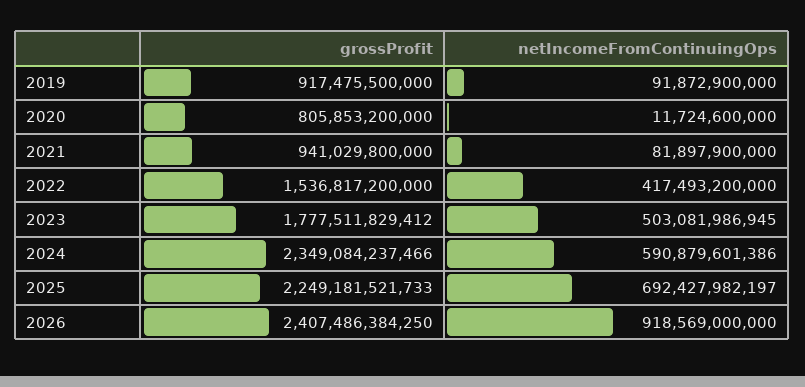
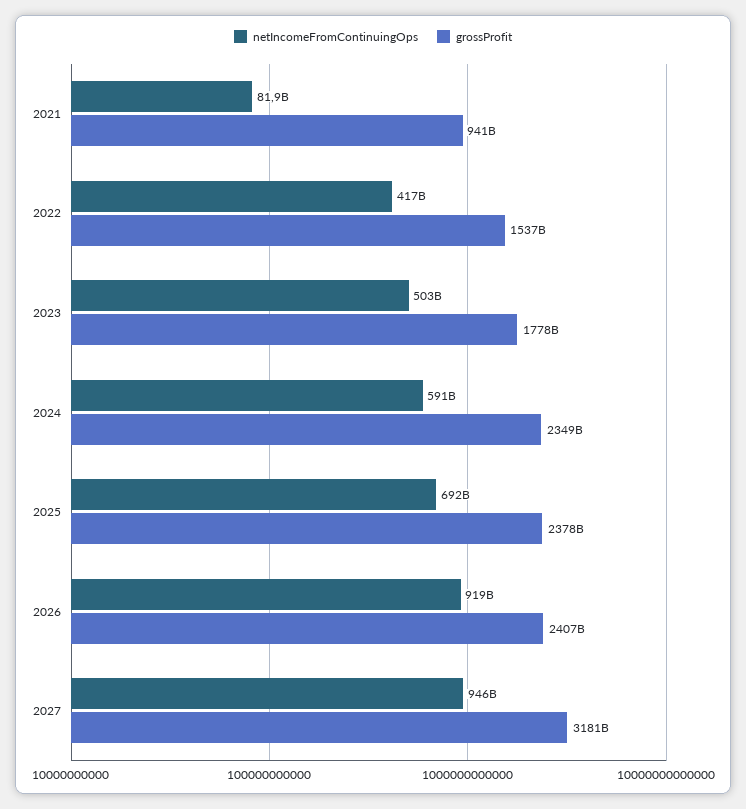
grossProfit, 2019: 917475500000 -> none
netIncomeFromContinuingOps, 2019: 91872900000 -> none
grossProfit, 2020: 805853200000 -> none
netIncomeFromContinuingOps, 2020: 11724600000 -> none
grossProfit, 2025: 2249181521733 -> 2378000000000
netIncomeFromContinuingOps, 2027: none -> 946000000000
grossProfit, 2027: none -> 3181000000000

